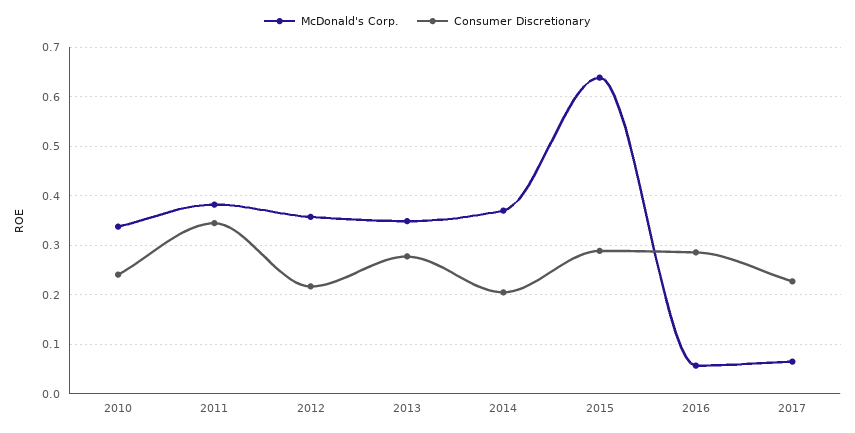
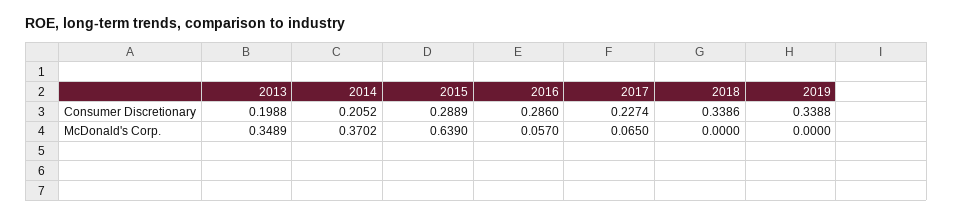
McDonald's Corp., 2010: 0.34 -> none
Consumer Discretionary, 2010: 0.24 -> none
McDonald's Corp., 2011: 0.38 -> none
Consumer Discretionary, 2011: 0.34 -> none
McDonald's Corp., 2012: 0.36 -> none
Consumer Discretionary, 2012: 0.22 -> none
Consumer Discretionary, 2013: 0.28 -> 0.1988
Consumer Discretionary, 2018: none -> 0.3386
Consumer Discretionary, 2019: none -> 0.3388
McDonald's Corp., 2018: none -> 0
McDonald's Corp., 2019: none -> 0

